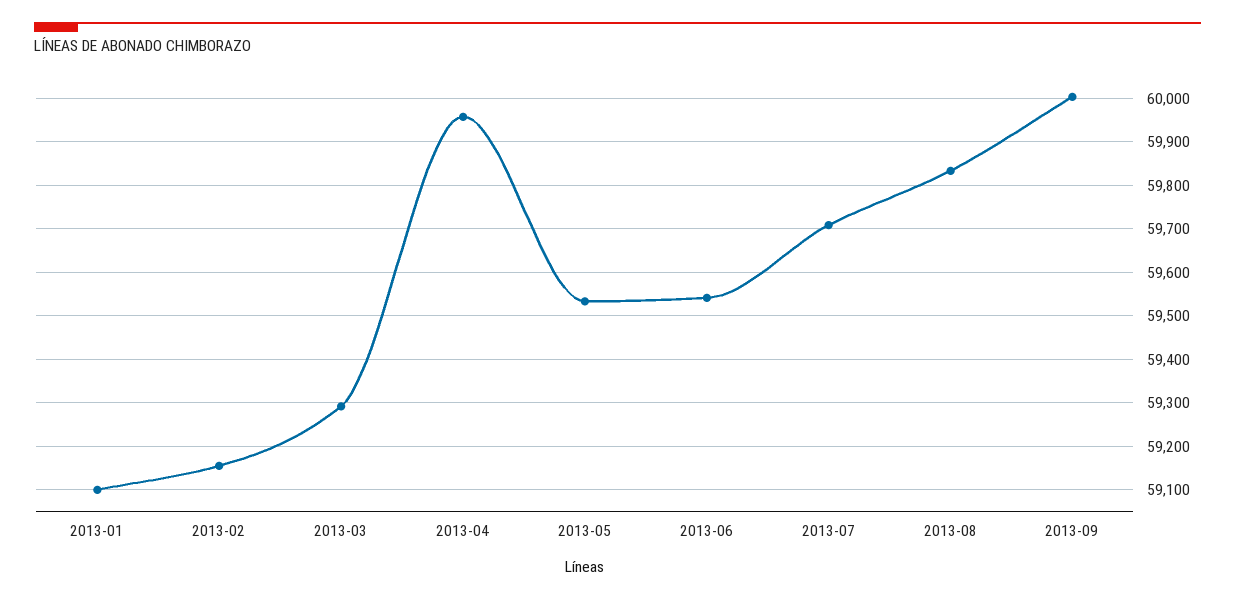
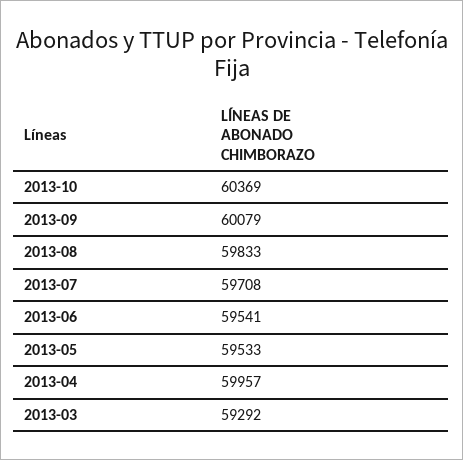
2013-01: 59100 -> none
2013-02: 59160 -> none
2013-09: 60000 -> 60079
2013-10: none -> 60369

